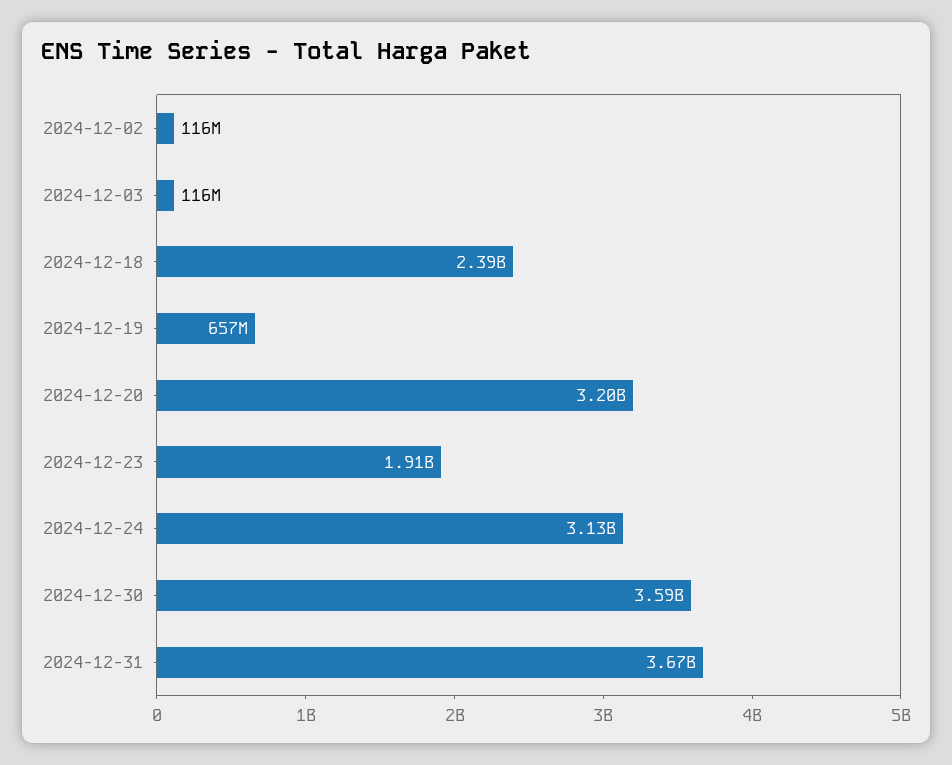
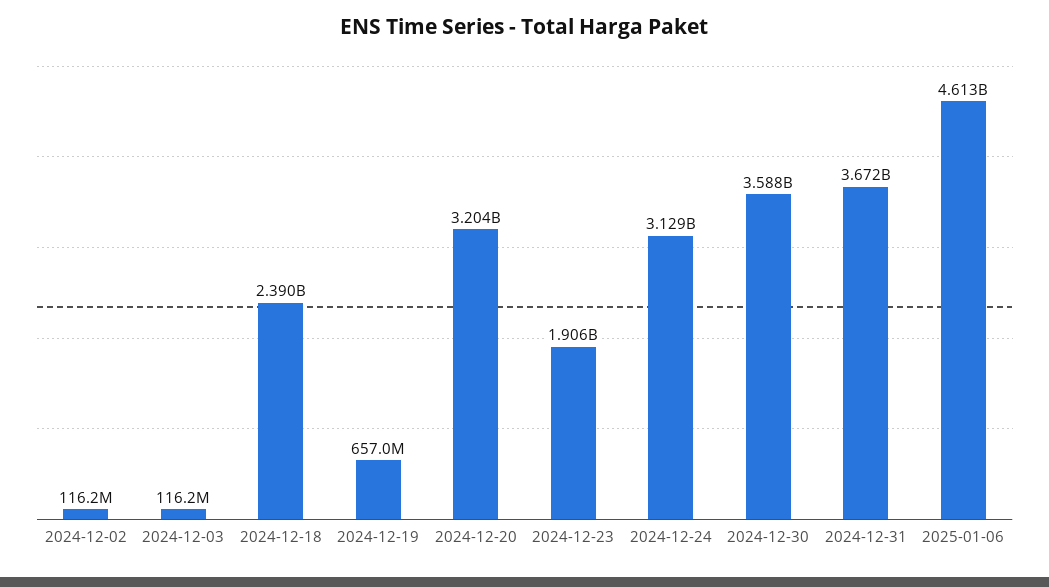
2025-01-06: none -> 4613000000

